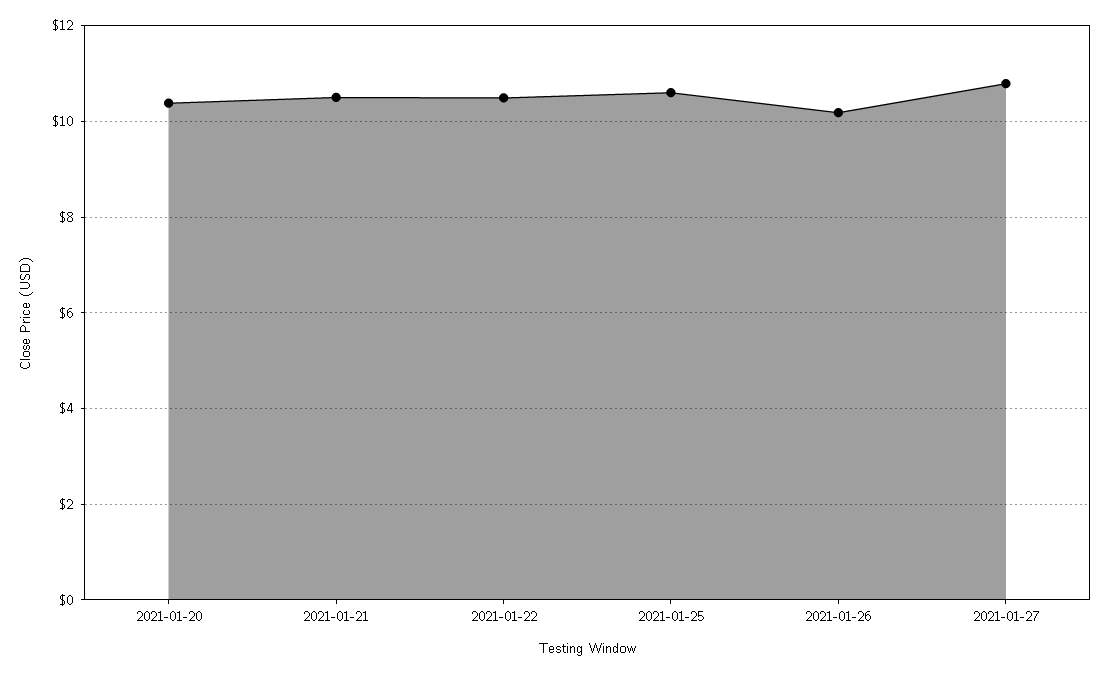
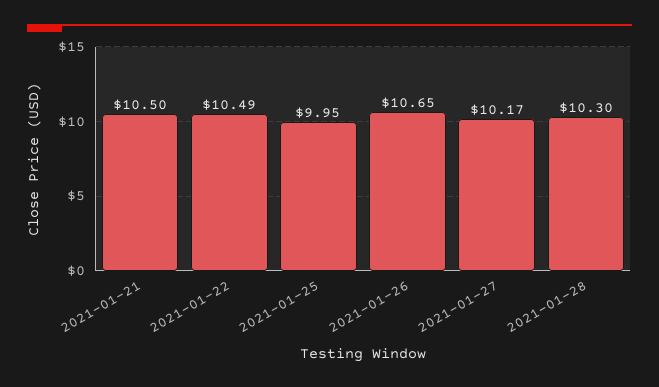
2021-01-20: 10.4 -> none
2021-01-25: 10.6 -> 9.95
2021-01-26: 10.2 -> 10.65
2021-01-27: 10.8 -> 10.17
2021-01-28: none -> 10.3

